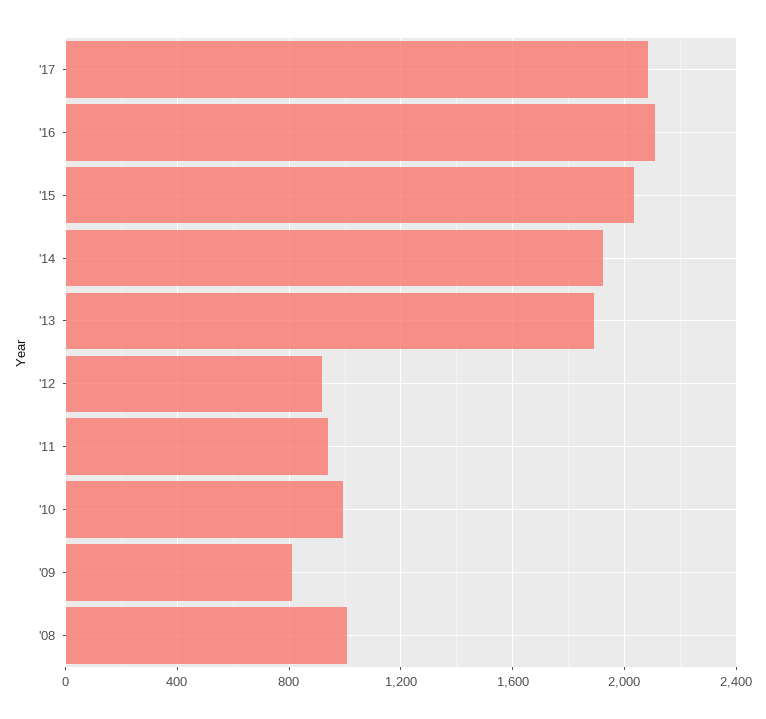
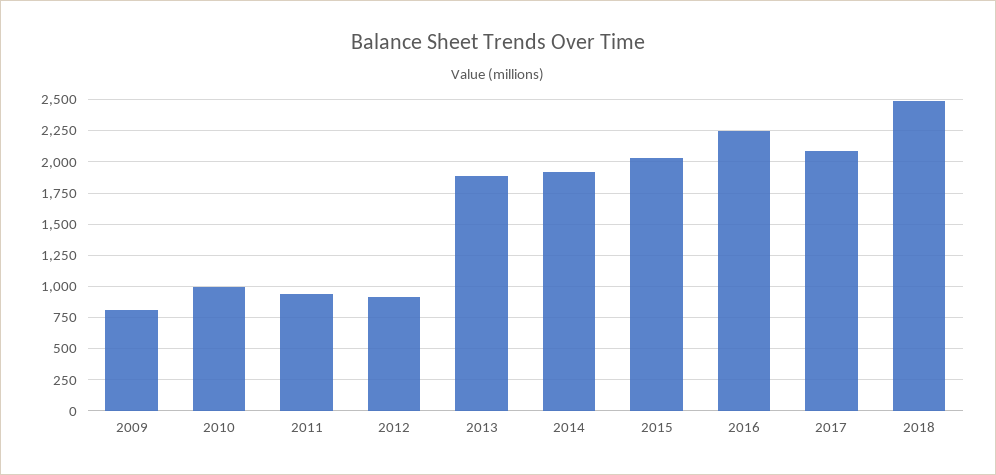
'16: 2100 -> 2250
'08: 1000 -> none
2018: none -> 2500

